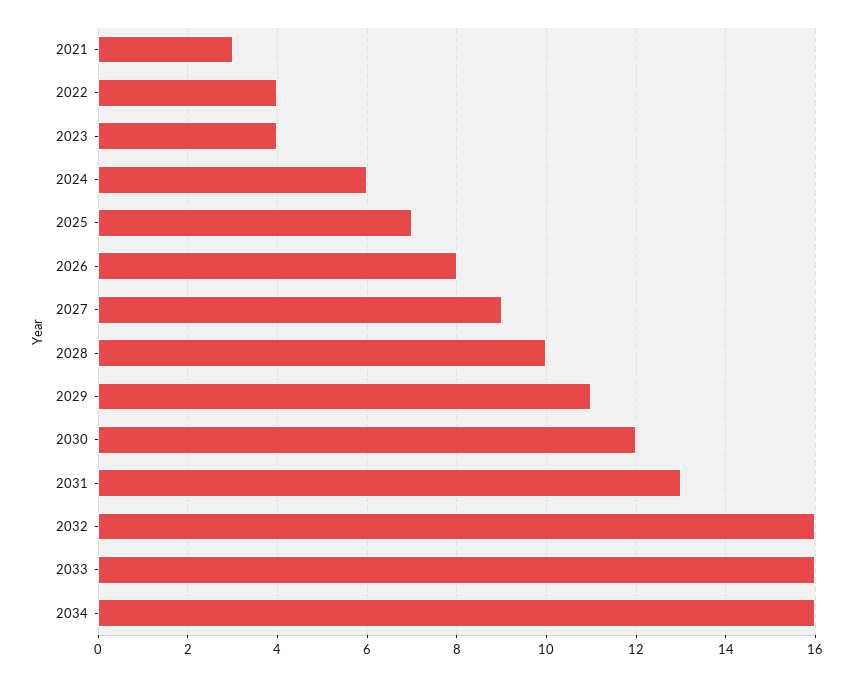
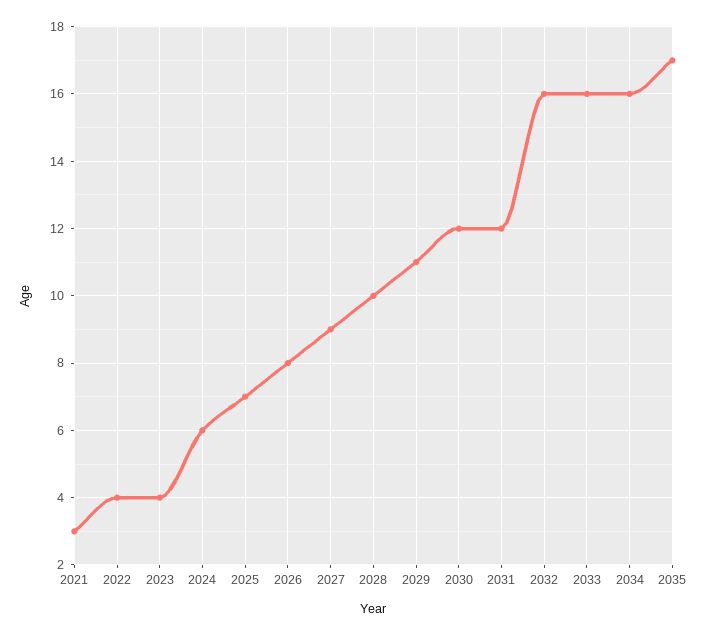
2031: 13 -> 12
2035: none -> 17

